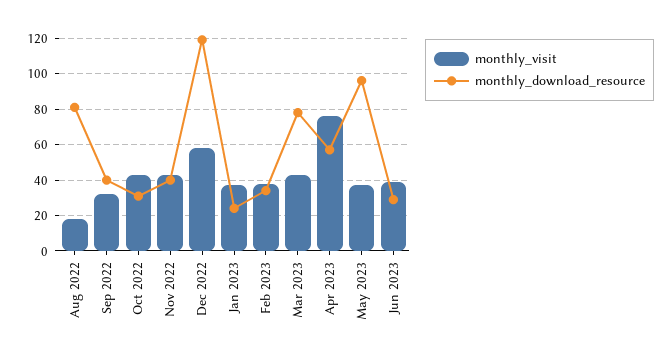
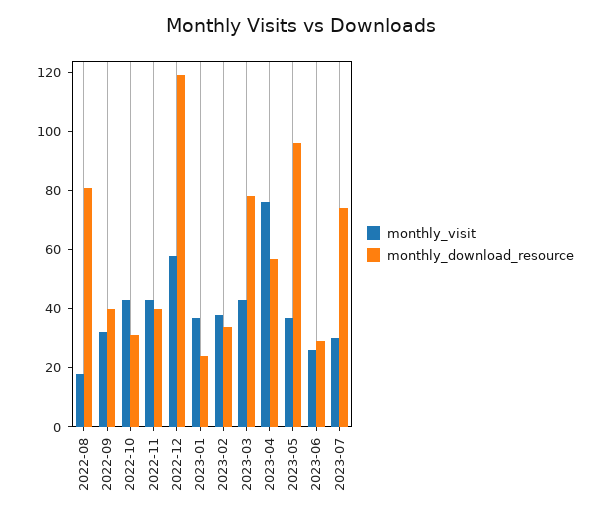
monthly_visit, Jun 2023: 40 -> 25
monthly_visit, 2023-07: none -> 30
monthly_download_resource, 2023-07: none -> 75

